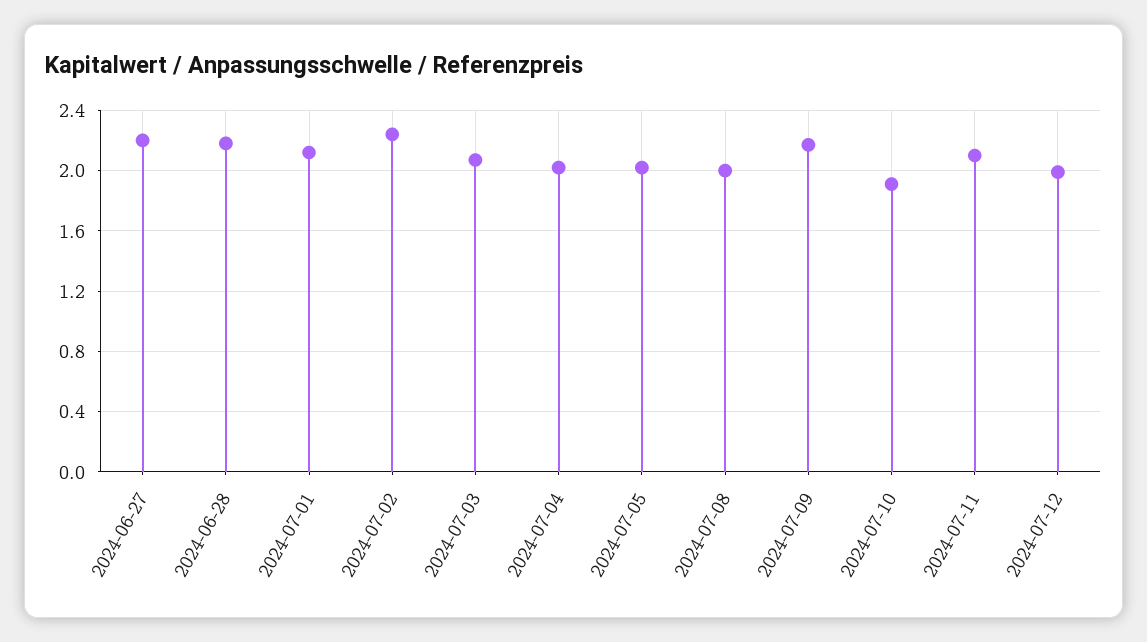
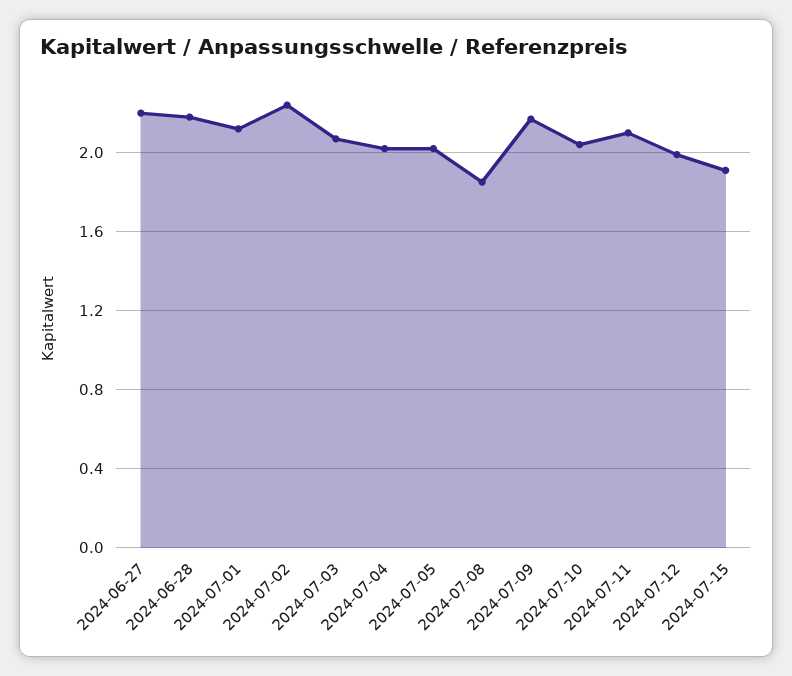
2024-07-08: 2 -> 1.85
2024-07-10: 1.9 -> 2.05
2024-07-15: none -> 1.9

